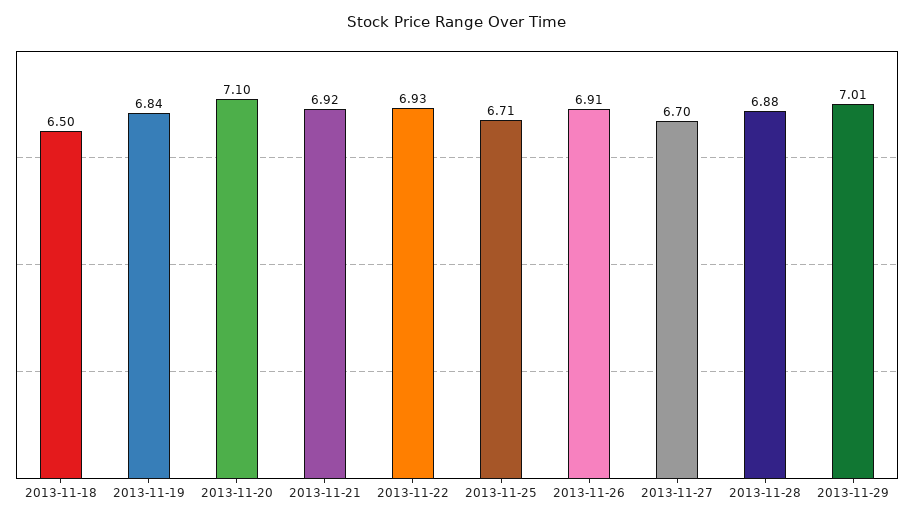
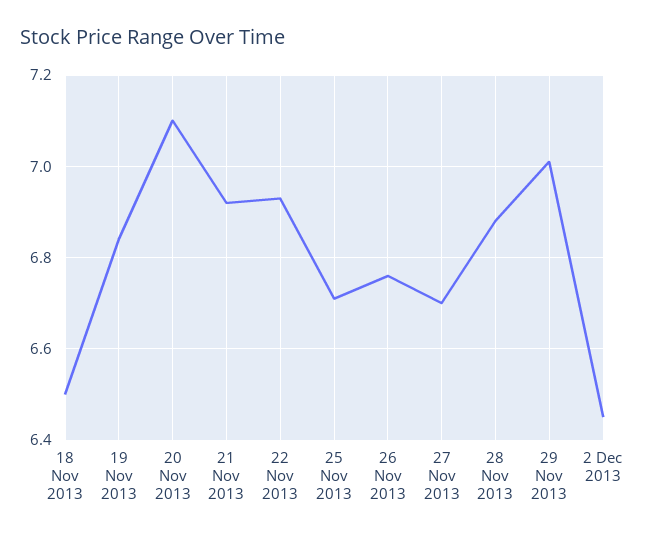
2013-11-26: 6.91 -> 6.75
2 Dec 2013: none -> 6.45

